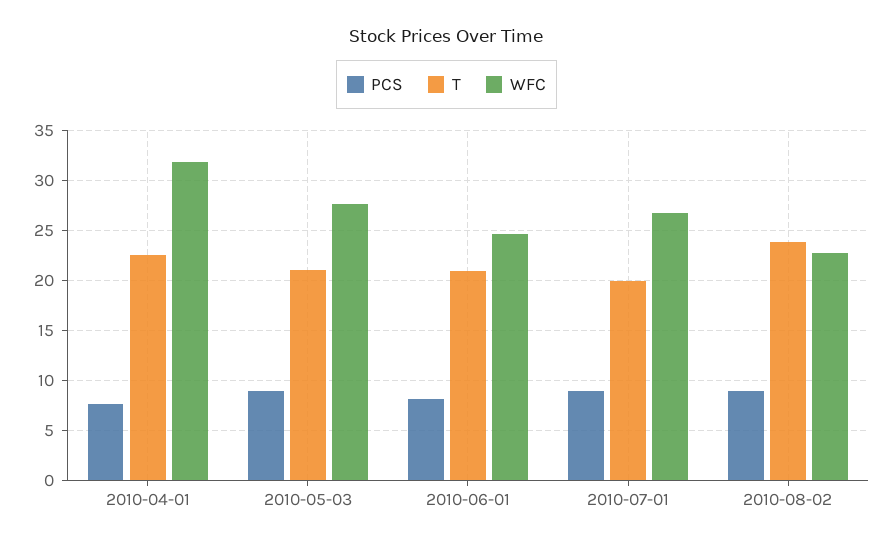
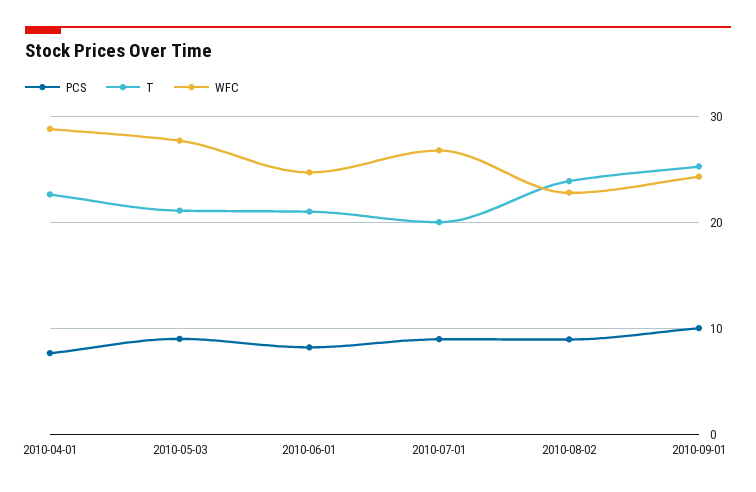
WFC, 2010-04-01: 32 -> 29
PCS, 2010-09-01: none -> 10
T, 2010-09-01: none -> 25
WFC, 2010-09-01: none -> 24

